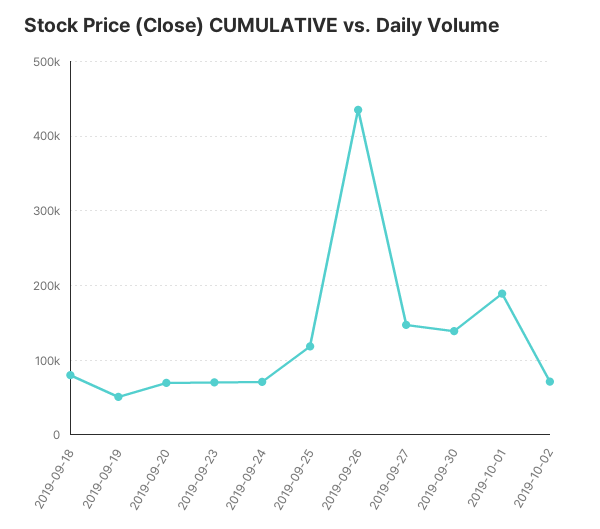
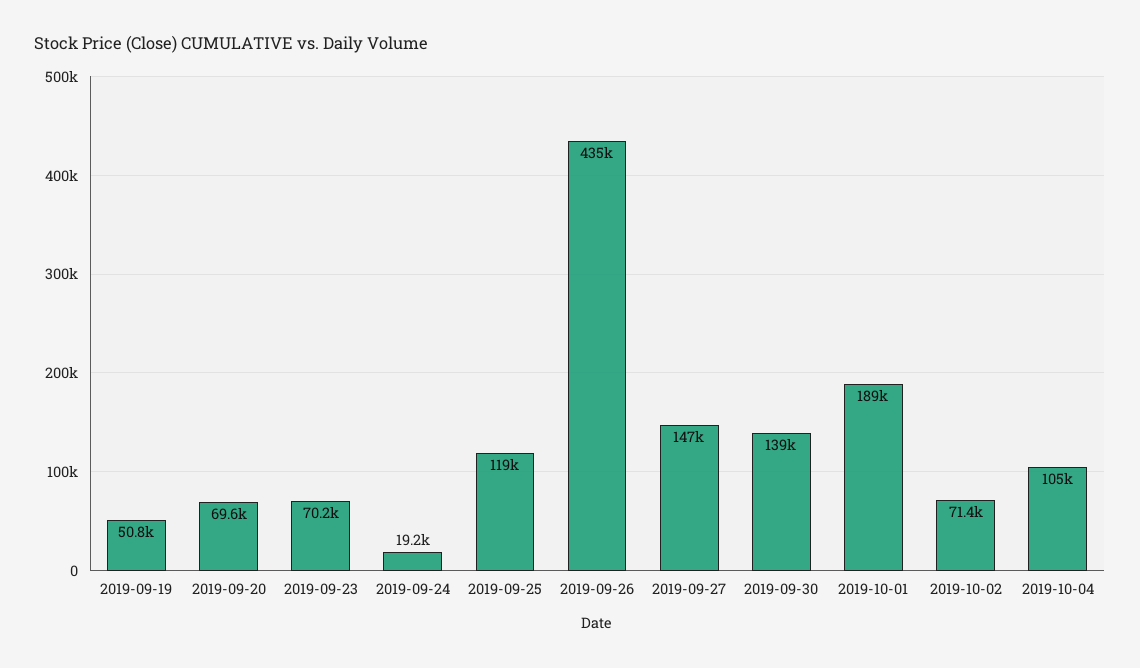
2019-09-18: 80000 -> none
2019-09-24: 70000 -> 19200
2019-10-04: none -> 105000

